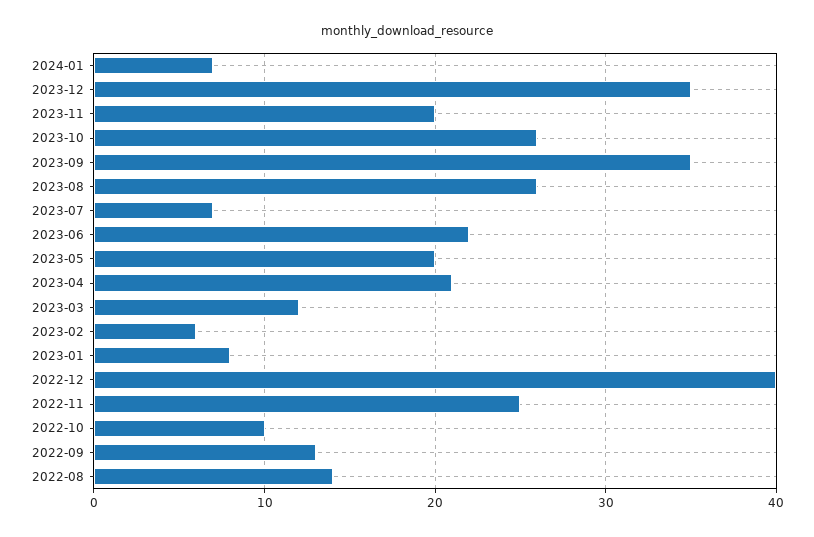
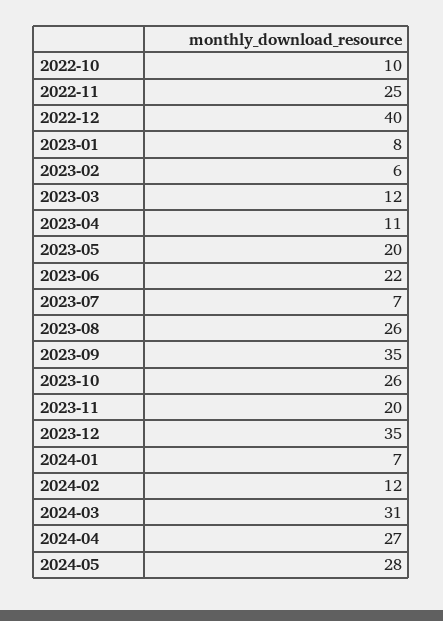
2023-04: 21 -> 11
2022-09: 13 -> none
2022-08: 14 -> none
2024-02: none -> 12
2024-03: none -> 31
2024-04: none -> 27
2024-05: none -> 28

